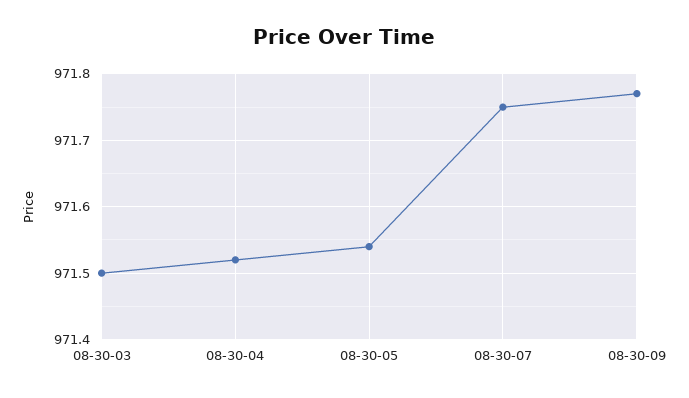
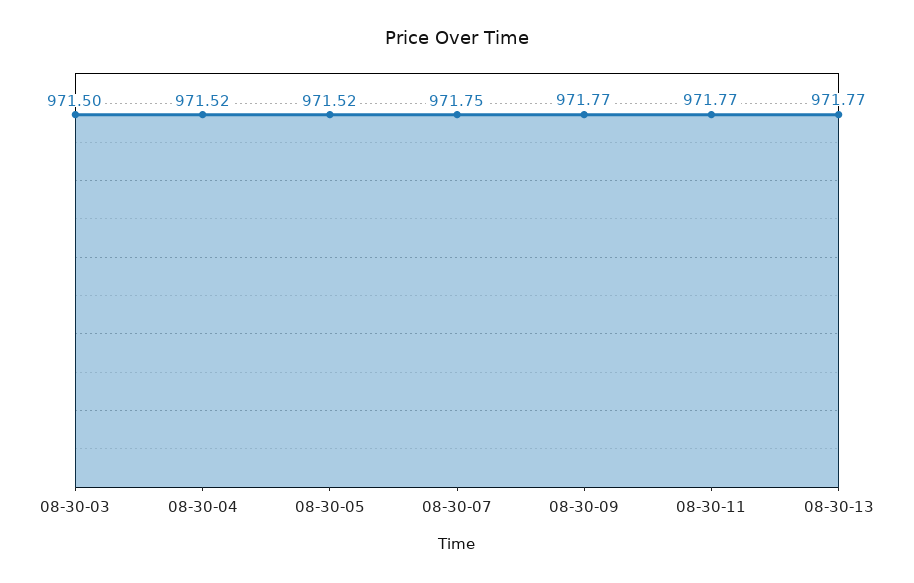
08-30-05: 971.54 -> 971.52
08-30-11: none -> 971.77
08-30-13: none -> 971.77

